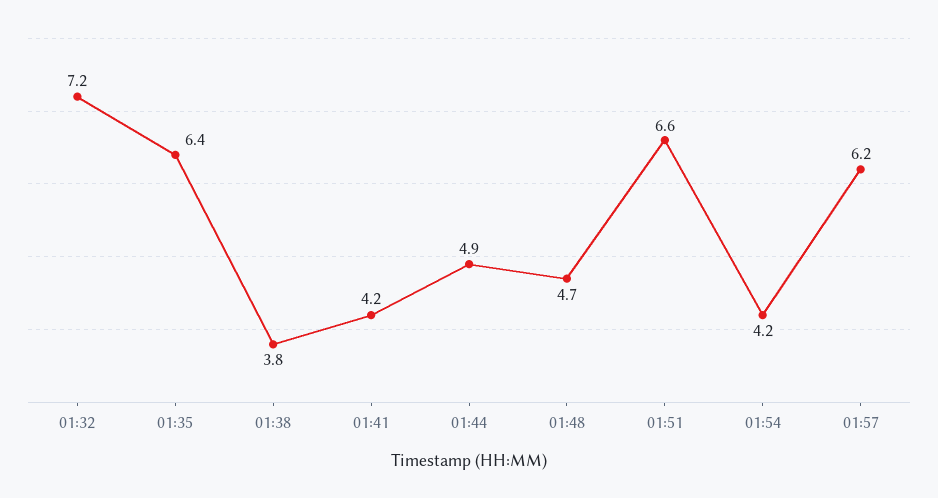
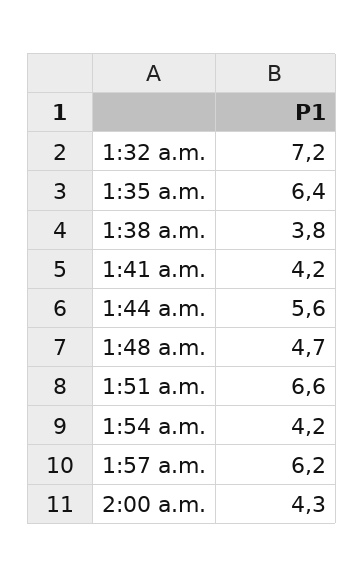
01:44: 4.9 -> 5.6
2:00 a.m.: none -> 4.3

